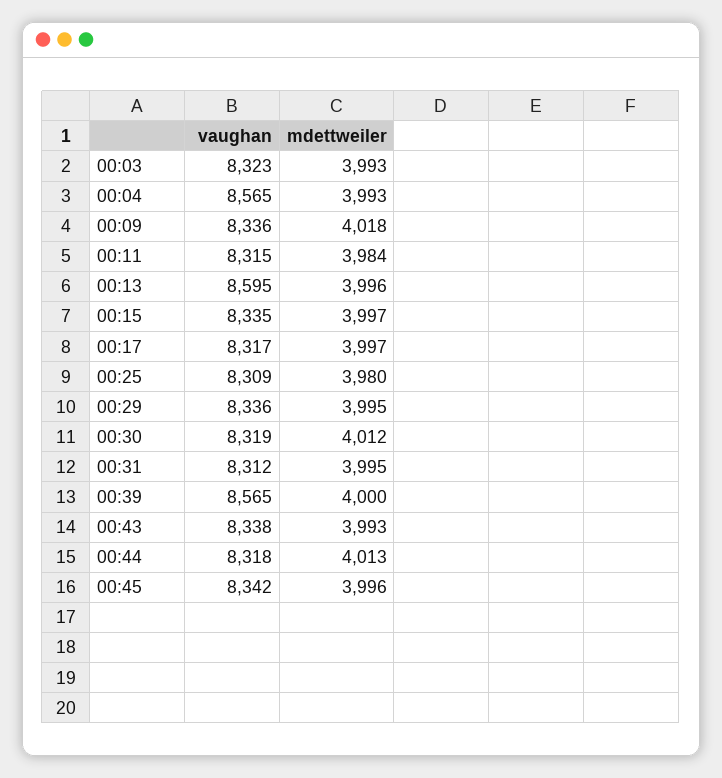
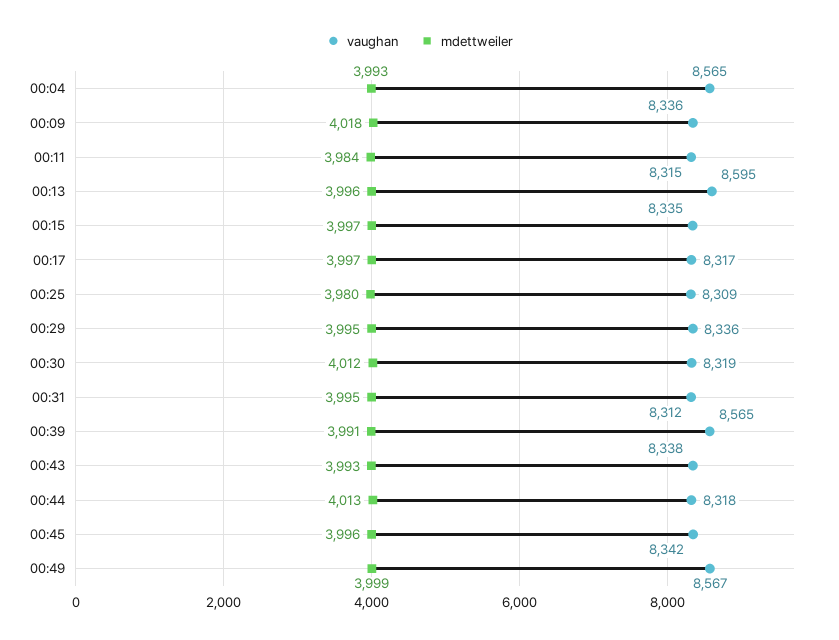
vaughan, 00:03: 8323 -> none
mdettweiler, 00:03: 3993 -> none
mdettweiler, 00:39: 4000 -> 3991
vaughan, 00:49: none -> 8567
mdettweiler, 00:49: none -> 3999

